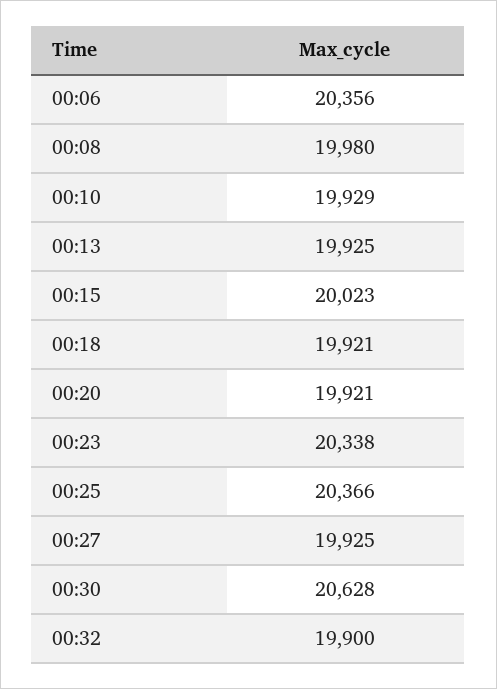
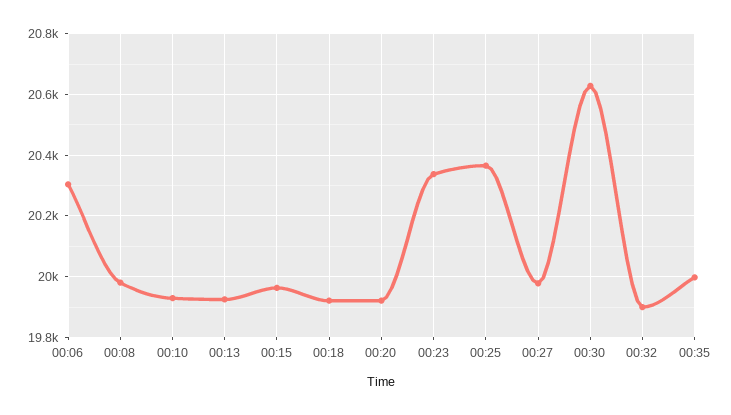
00:06: 20356 -> 20300
00:15: 20023 -> 19960
00:27: 19925 -> 19980
00:35: none -> 20000

